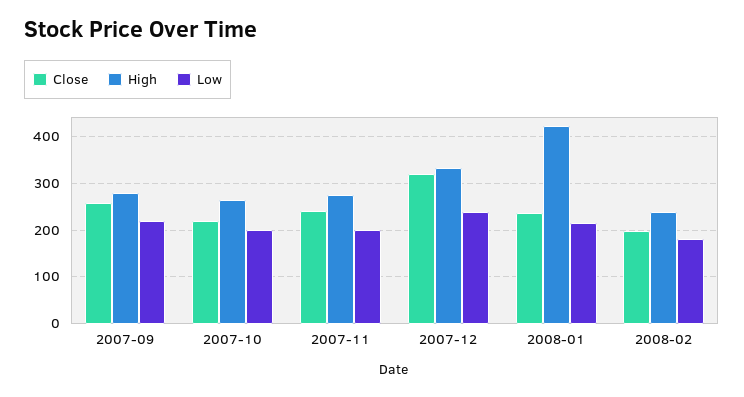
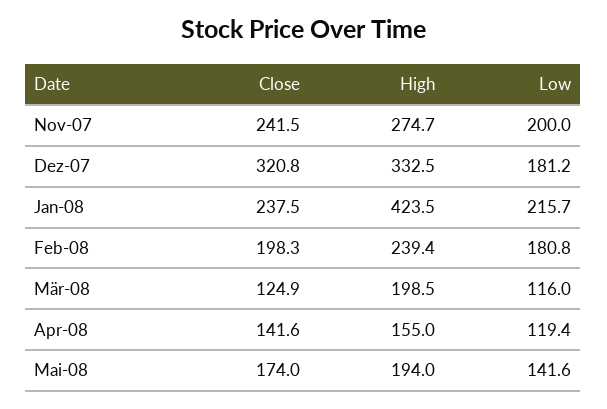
Close, 2007-09: 260 -> none
High, 2007-09: 280 -> none
Low, 2007-09: 220 -> none
Close, 2007-10: 220 -> none
High, 2007-10: 260 -> none
Low, 2007-10: 200 -> none
Low, 2007-12: 240 -> 181.2
Close, Mär-08: none -> 124.9
High, Mär-08: none -> 198.5
Low, Mär-08: none -> 116
Close, Apr-08: none -> 141.6
High, Apr-08: none -> 155
Low, Apr-08: none -> 119.4
Close, Mai-08: none -> 174
High, Mai-08: none -> 194
Low, Mai-08: none -> 141.6

